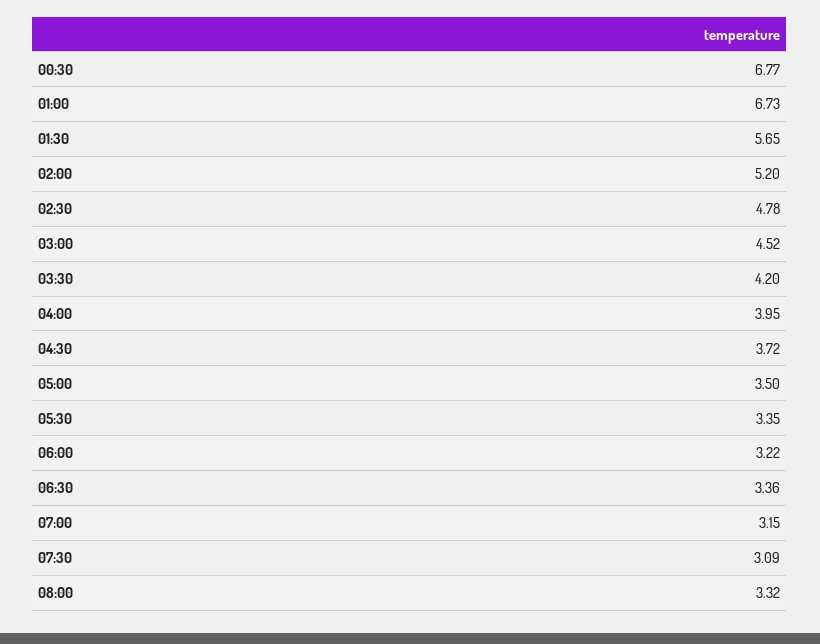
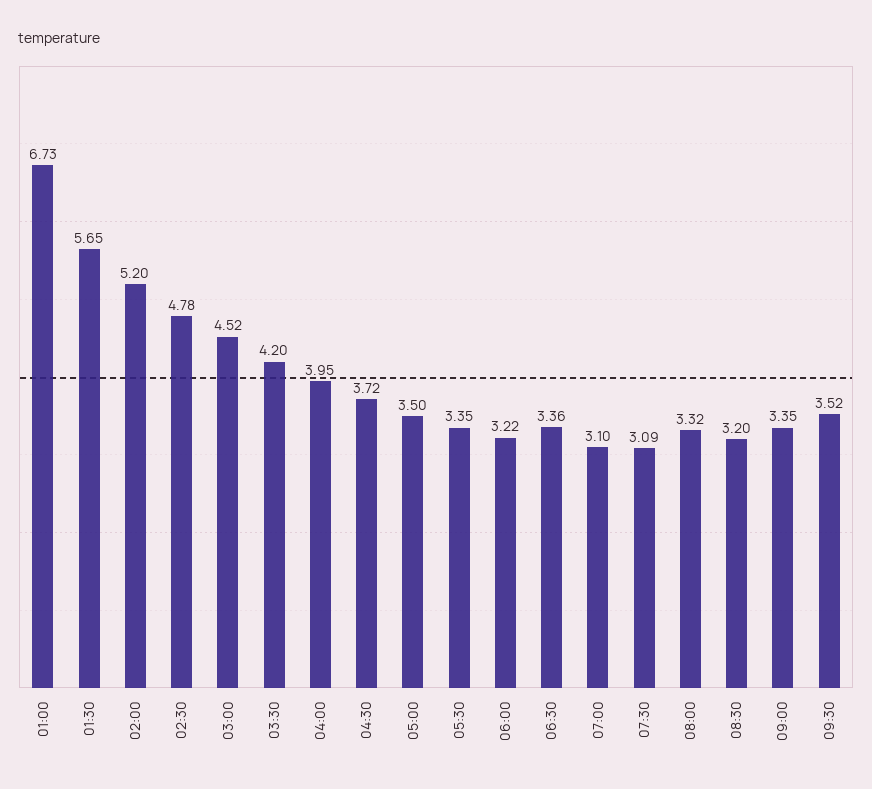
00:30: 6.77 -> none
07:00: 3.15 -> 3.1
08:30: none -> 3.2
09:00: none -> 3.35
09:30: none -> 3.52

